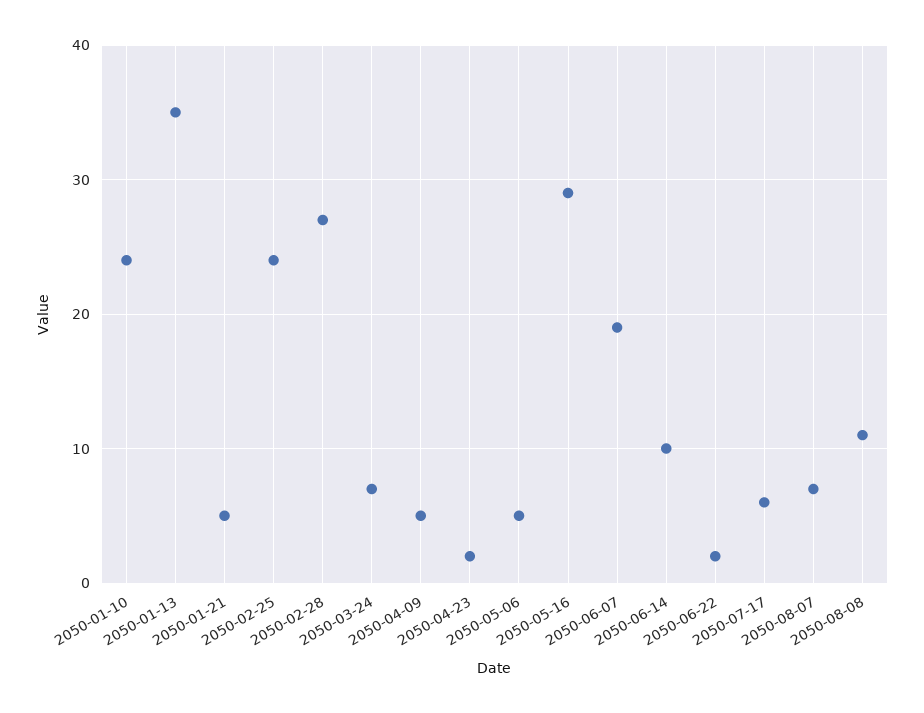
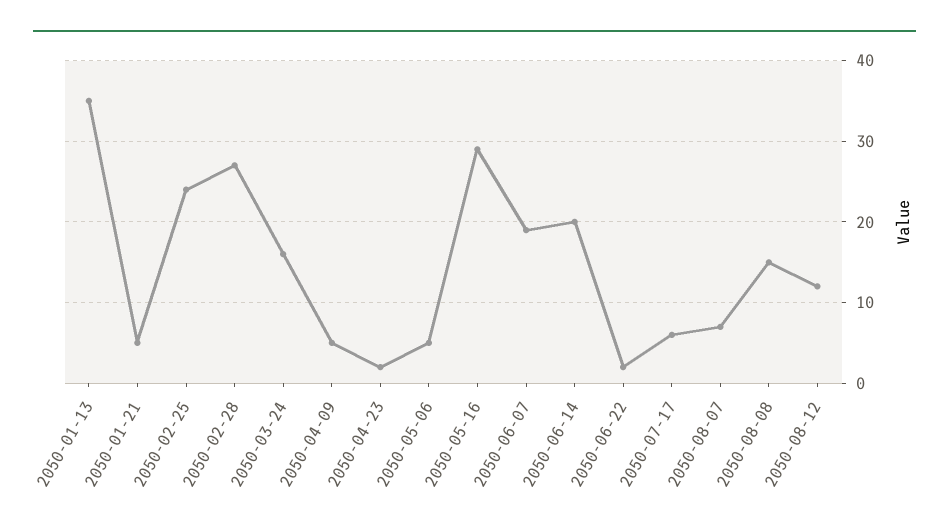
2050-01-10: 24 -> none
2050-03-24: 7 -> 16
2050-06-14: 10 -> 20
2050-08-08: 11 -> 15
2050-08-12: none -> 12

